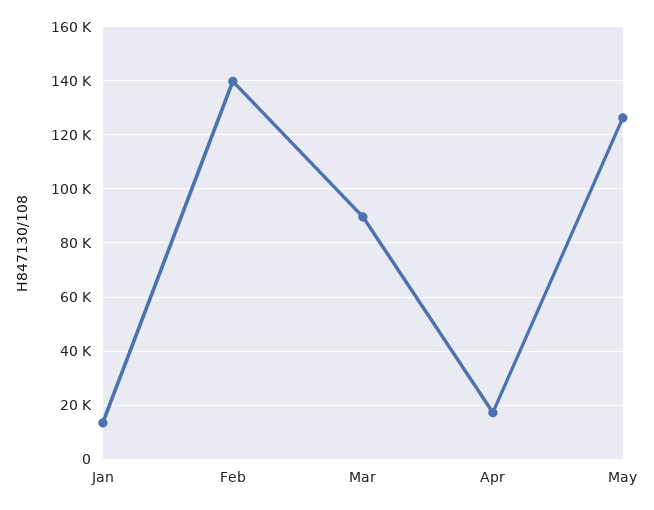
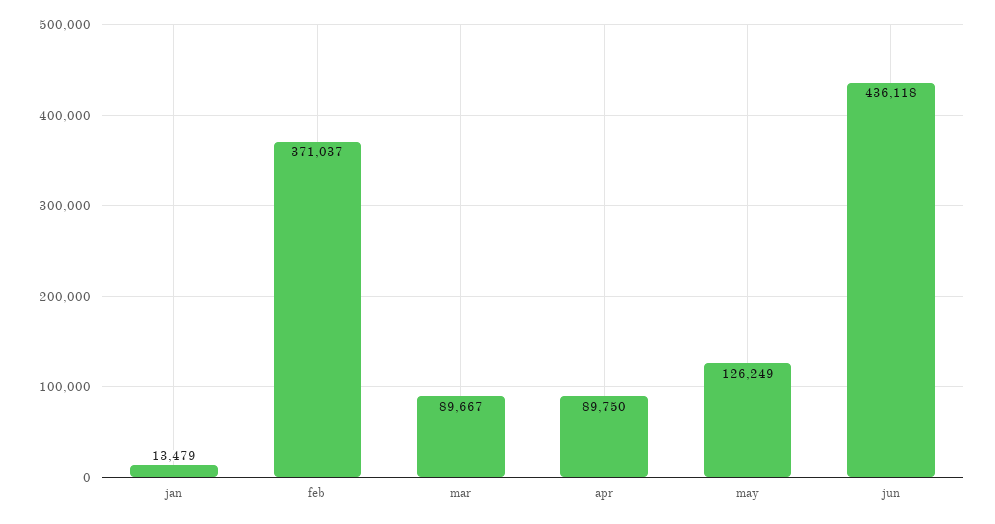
Feb: 140000 -> 371037
Apr: 17500 -> 89750
jun: none -> 436118

